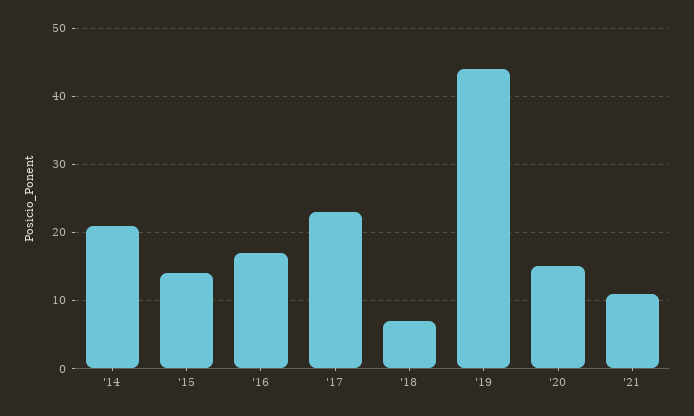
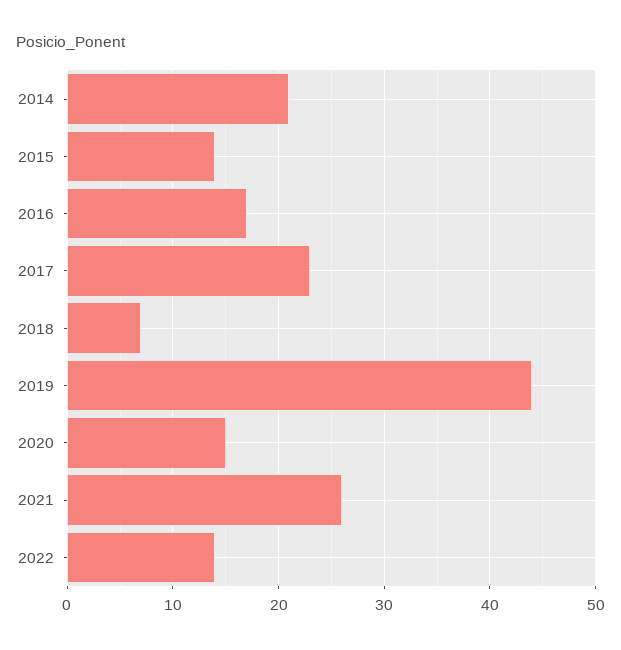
'21: 11 -> 26
2022: none -> 14

